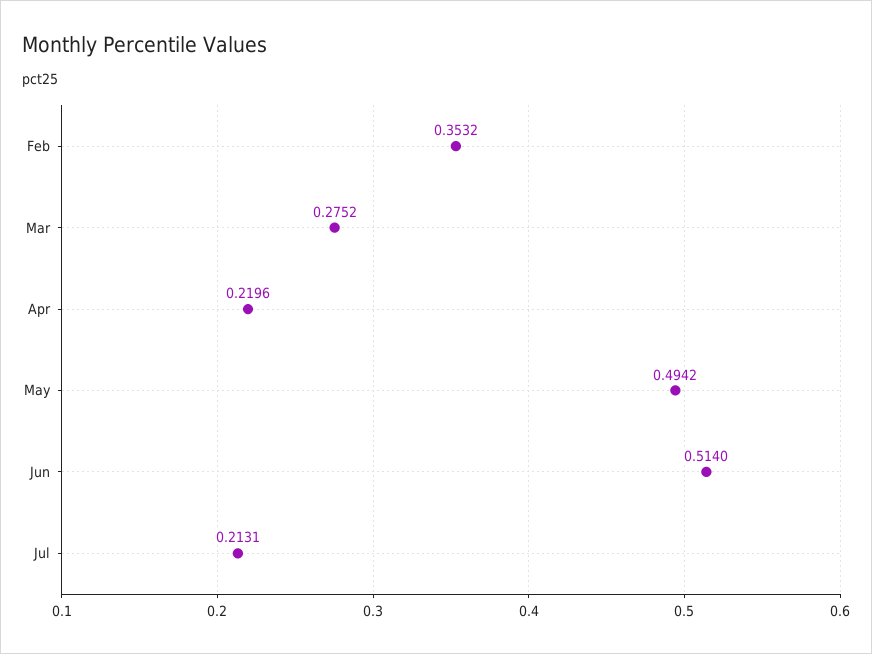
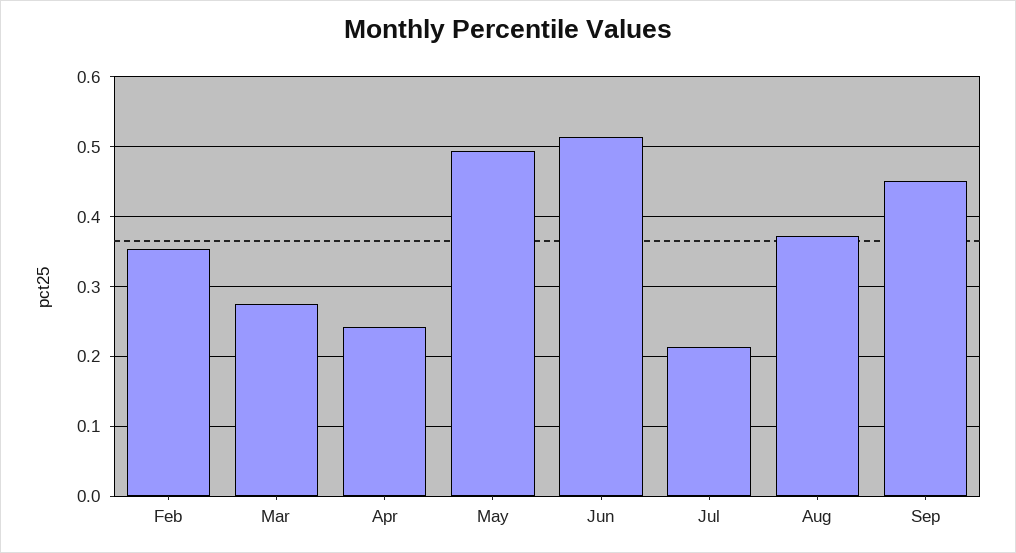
Apr: 0.2196 -> 0.24
Aug: none -> 0.37
Sep: none -> 0.45

